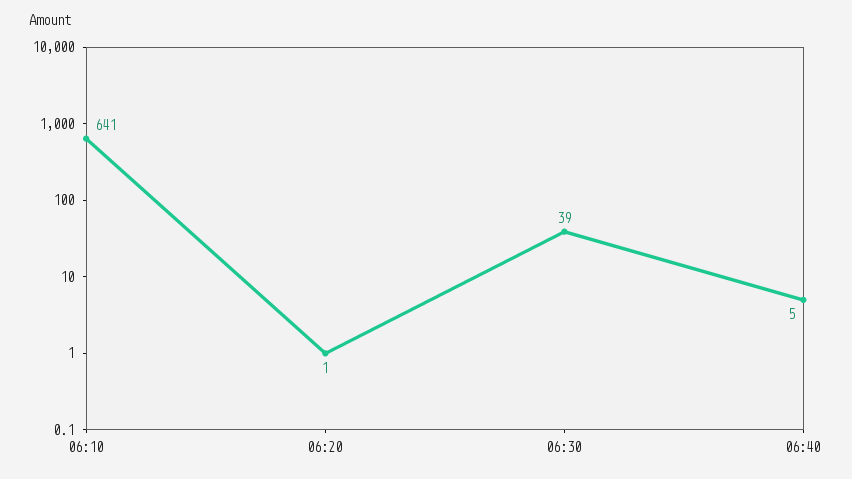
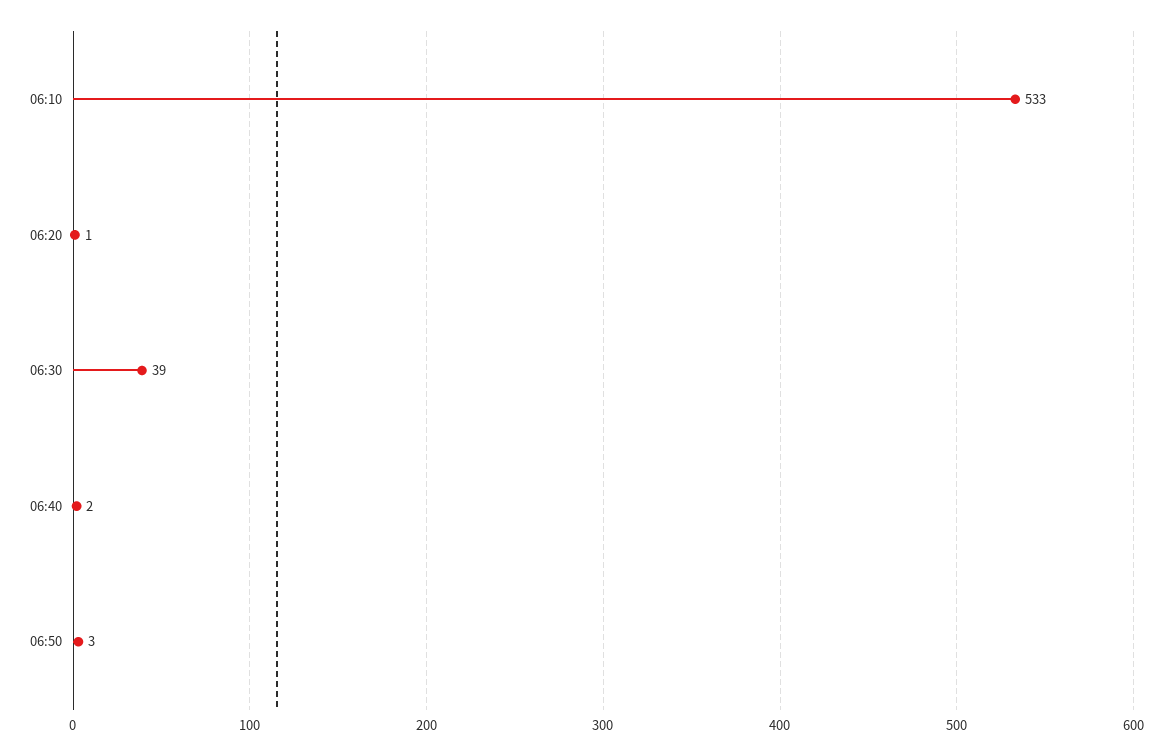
06:10: 641 -> 533
06:40: 5 -> 2
06:50: none -> 3

